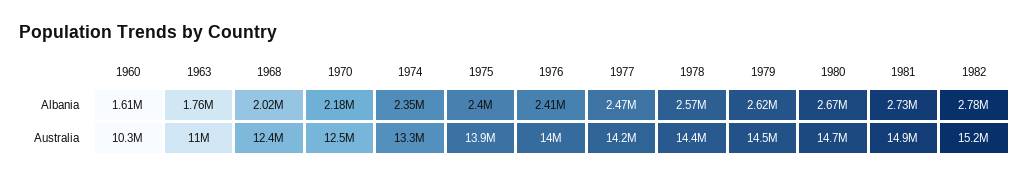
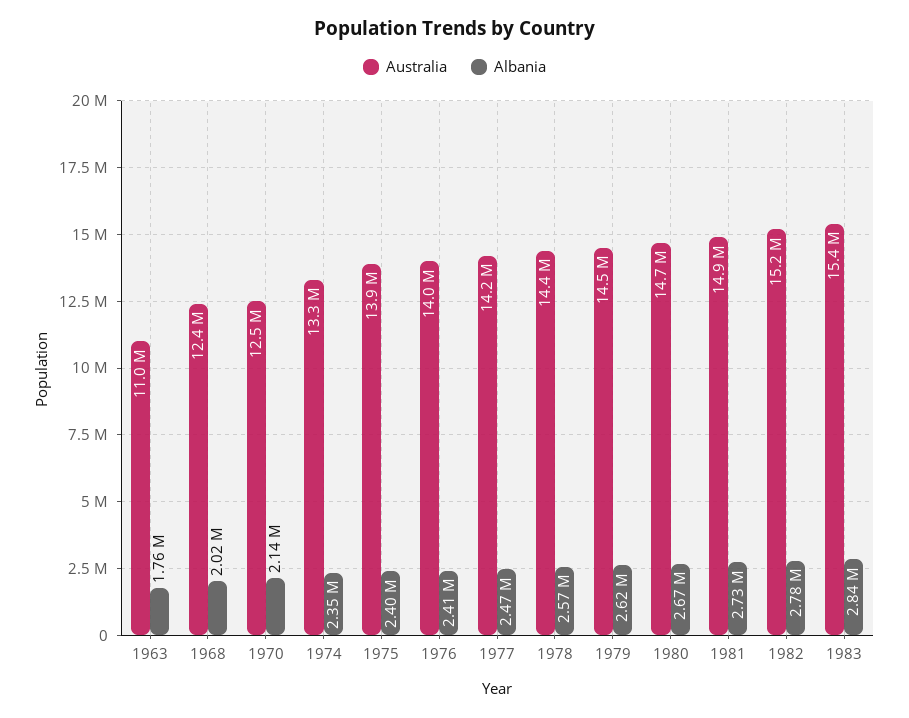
Albania, 1960: 1610000 -> none
Albania, 1970: 2180000 -> 2140000
Australia, 1960: 10300000 -> none
Australia, 1983: none -> 15400000
Albania, 1983: none -> 2840000

